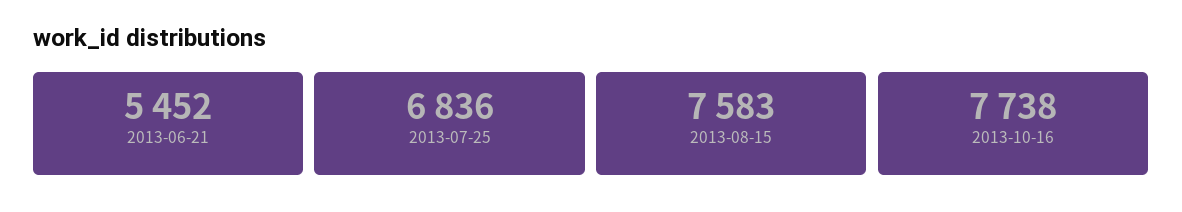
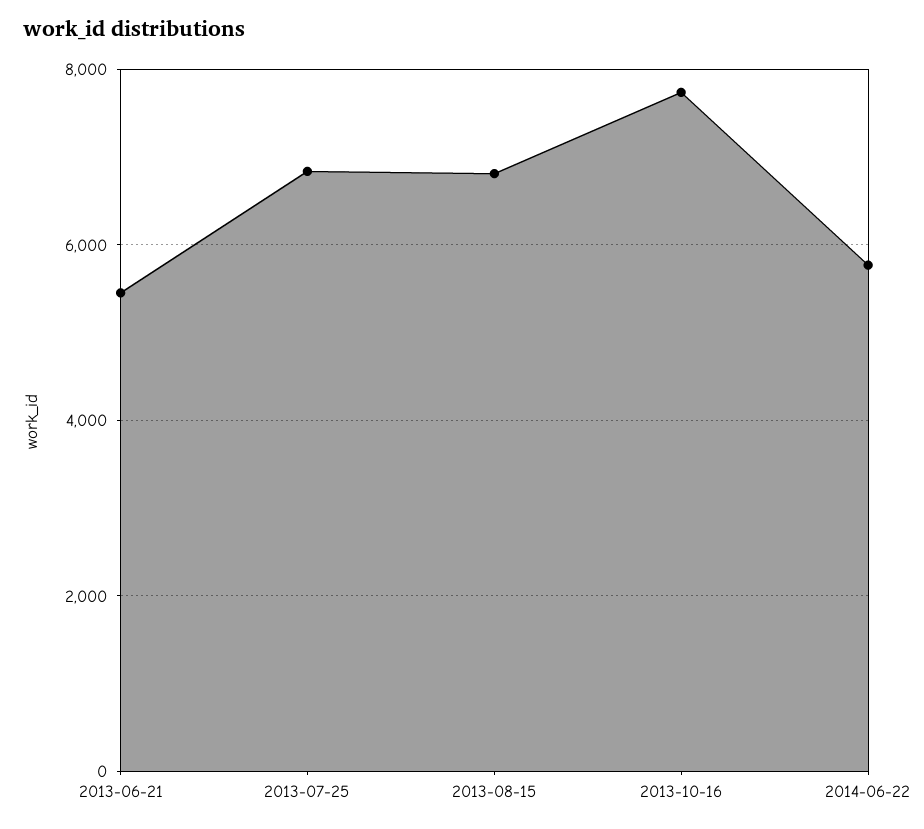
2013-08-15: 7583 -> 6800
2014-06-22: none -> 5800

